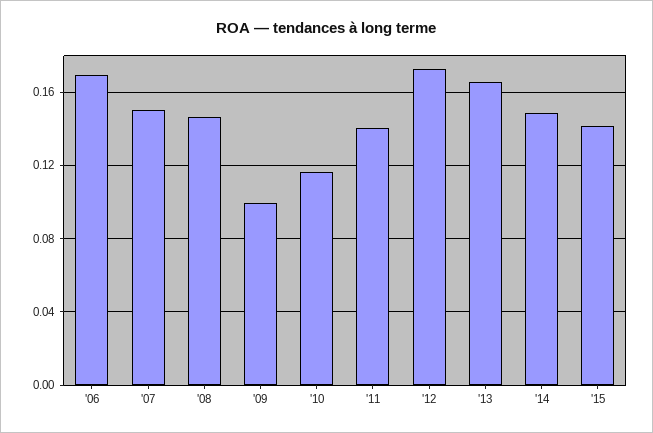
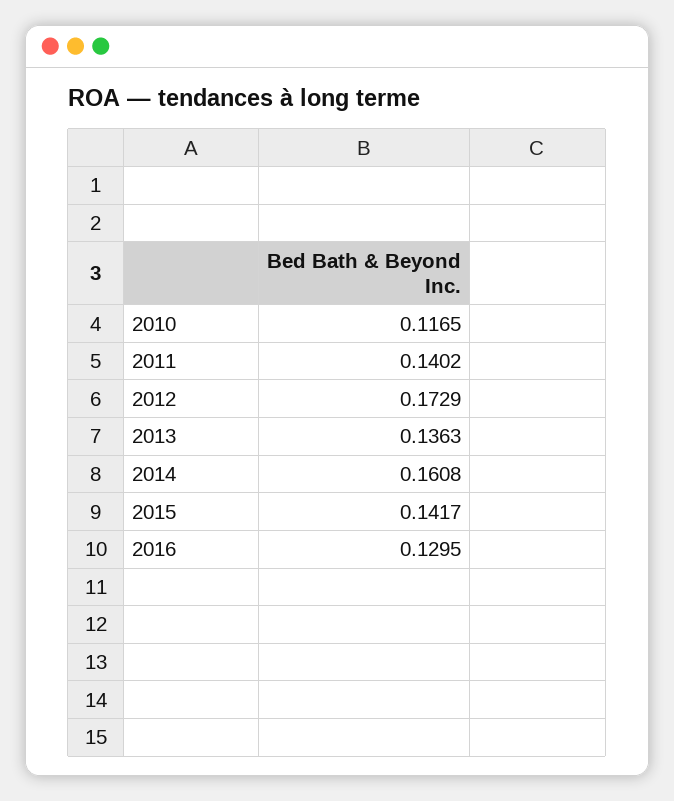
'06: 0.17 -> none
'07: 0.15 -> none
'08: 0.145 -> none
'09: 0.1 -> none
'13: 0.165 -> 0.1363
'14: 0.15 -> 0.1608
2016: none -> 0.1295

